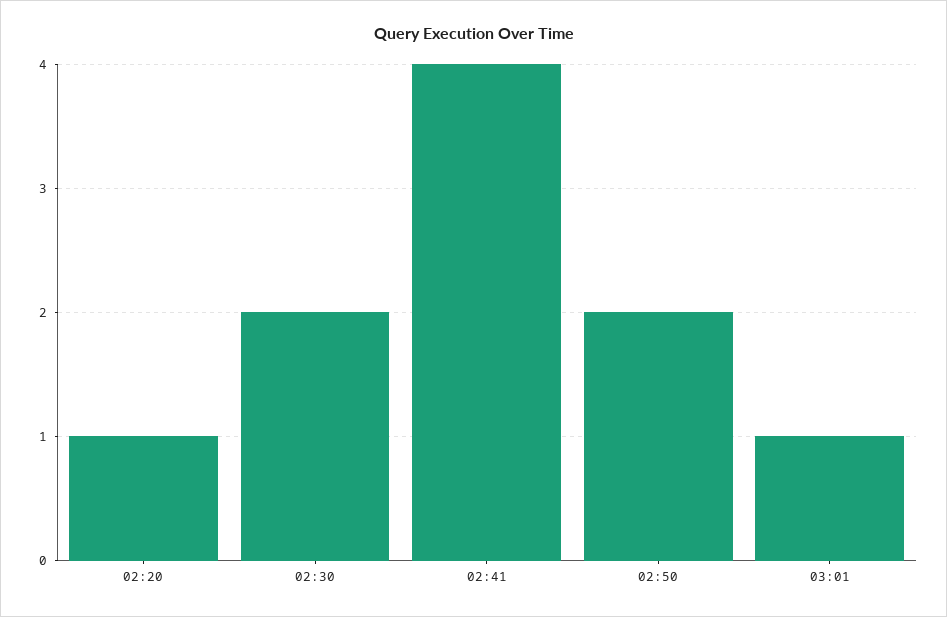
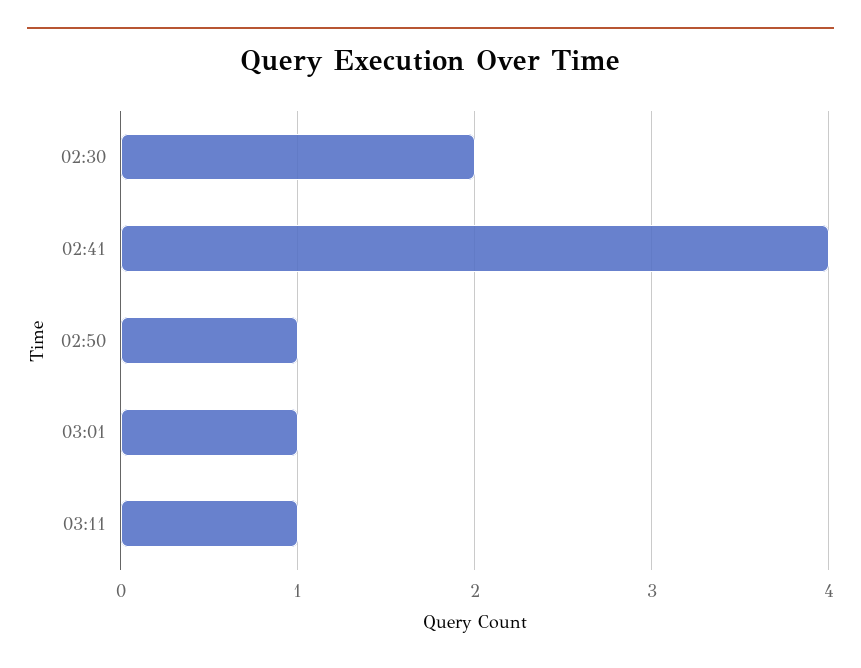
02:20: 1 -> none
02:50: 2 -> 1
03:11: none -> 1

